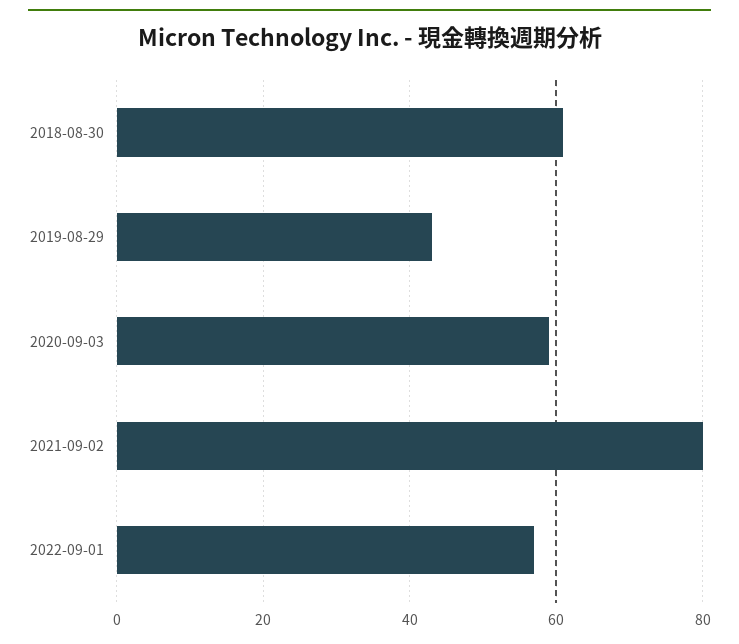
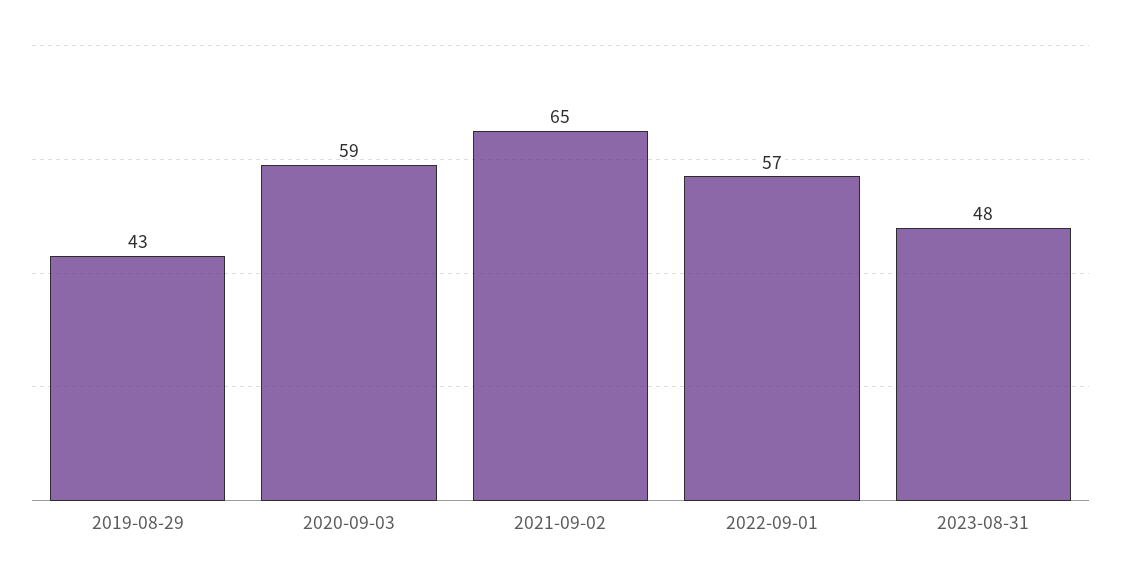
2018-08-30: 60 -> none
2021-09-02: 80 -> 65
2023-08-31: none -> 48

